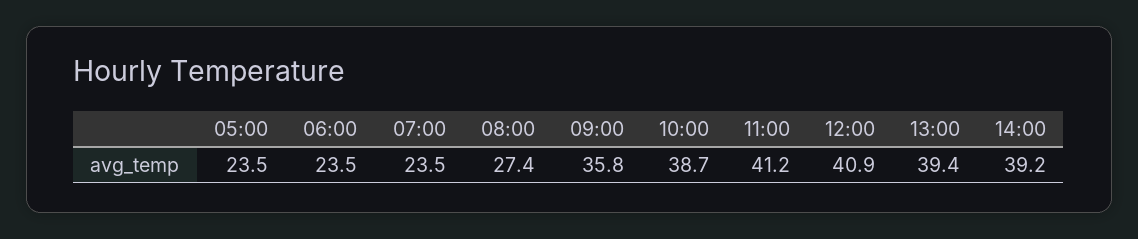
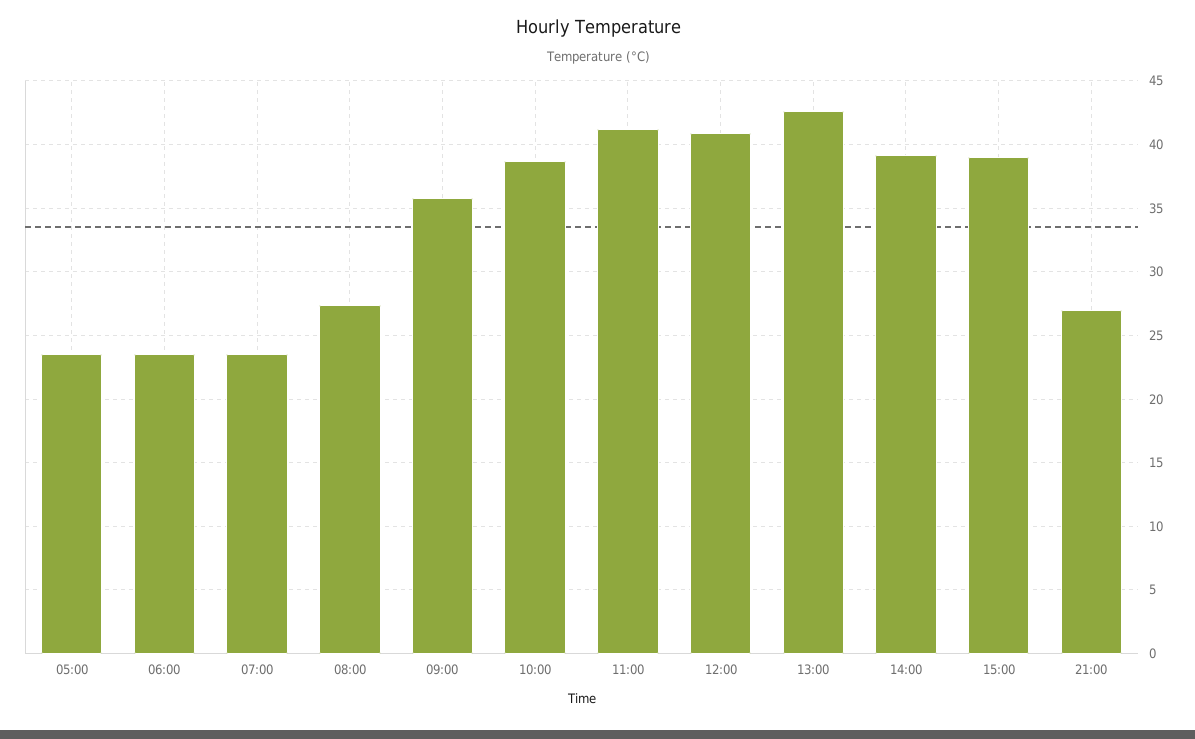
13:00: 39.4 -> 42.5
15:00: none -> 39
21:00: none -> 27

